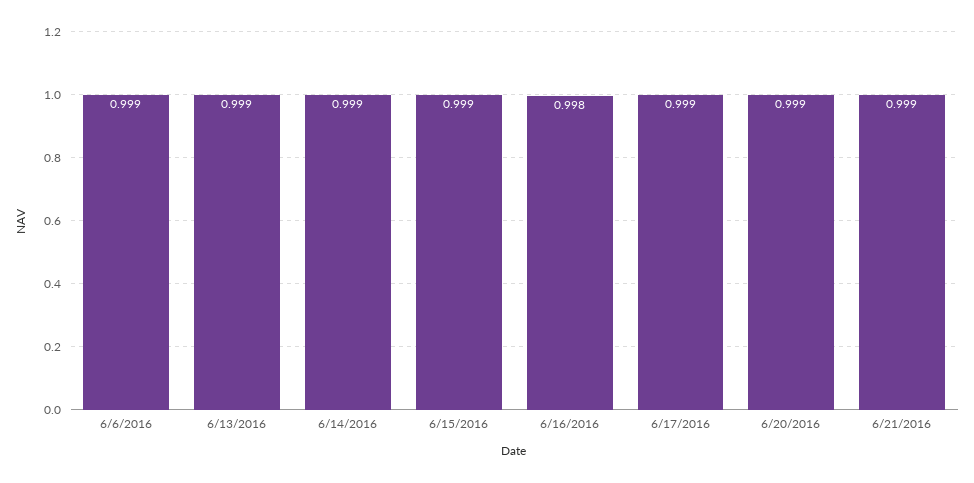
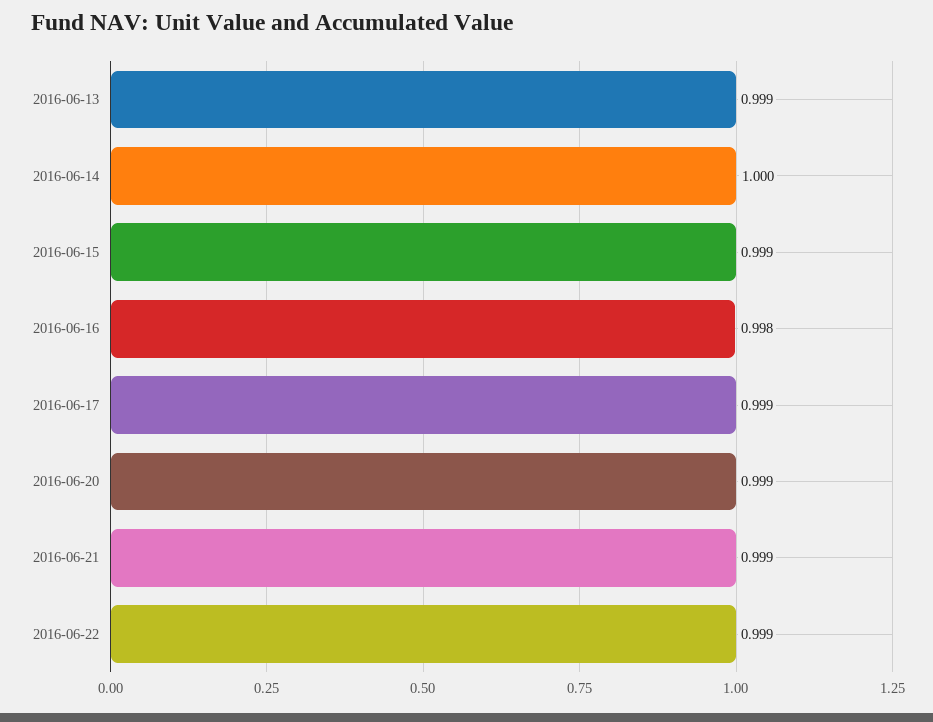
6/6/2016: 0.999 -> none
6/14/2016: 0.999 -> 1
2016-06-22: none -> 0.999

